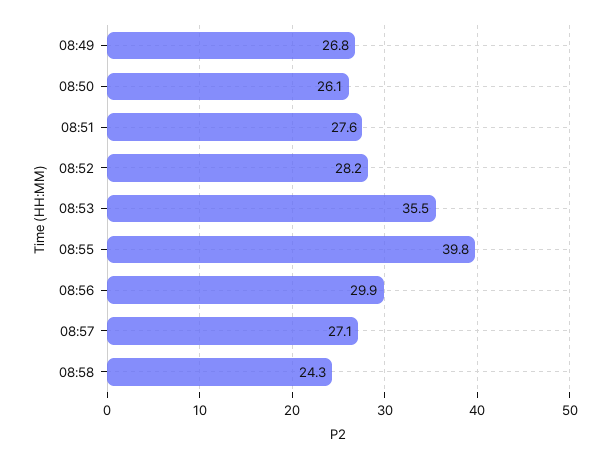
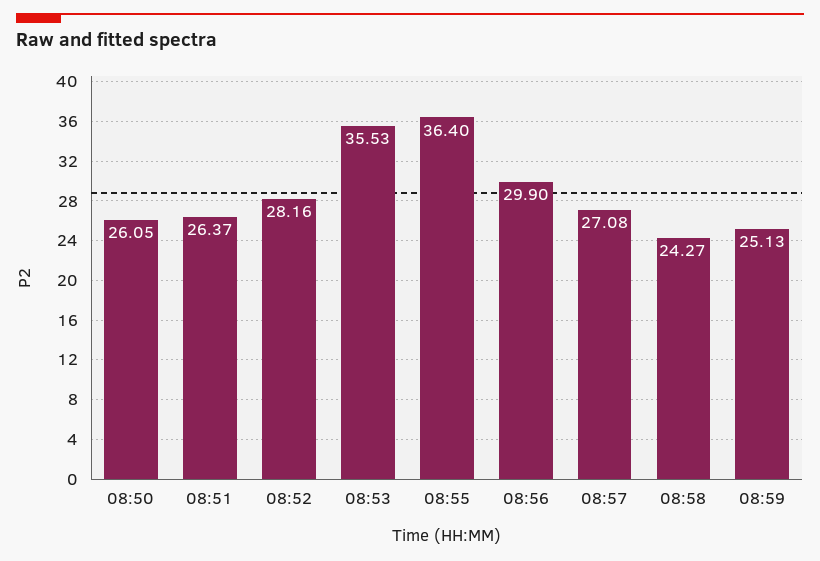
08:49: 26.8 -> none
08:51: 27.6 -> 26.37
08:55: 39.8 -> 36.4
08:59: none -> 25.13

